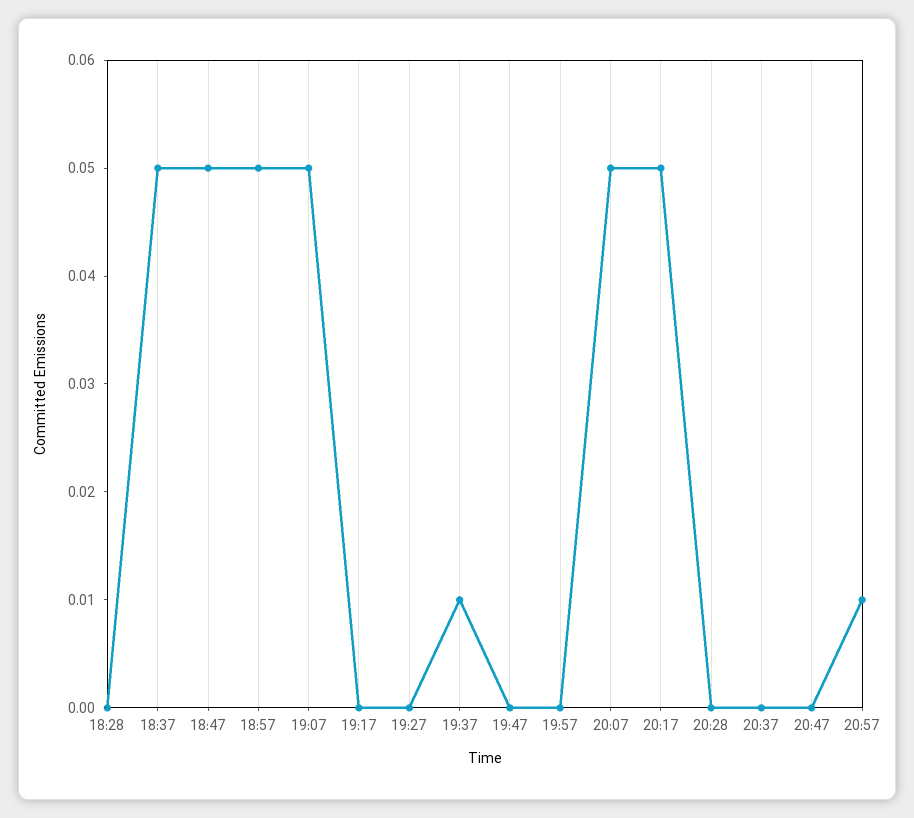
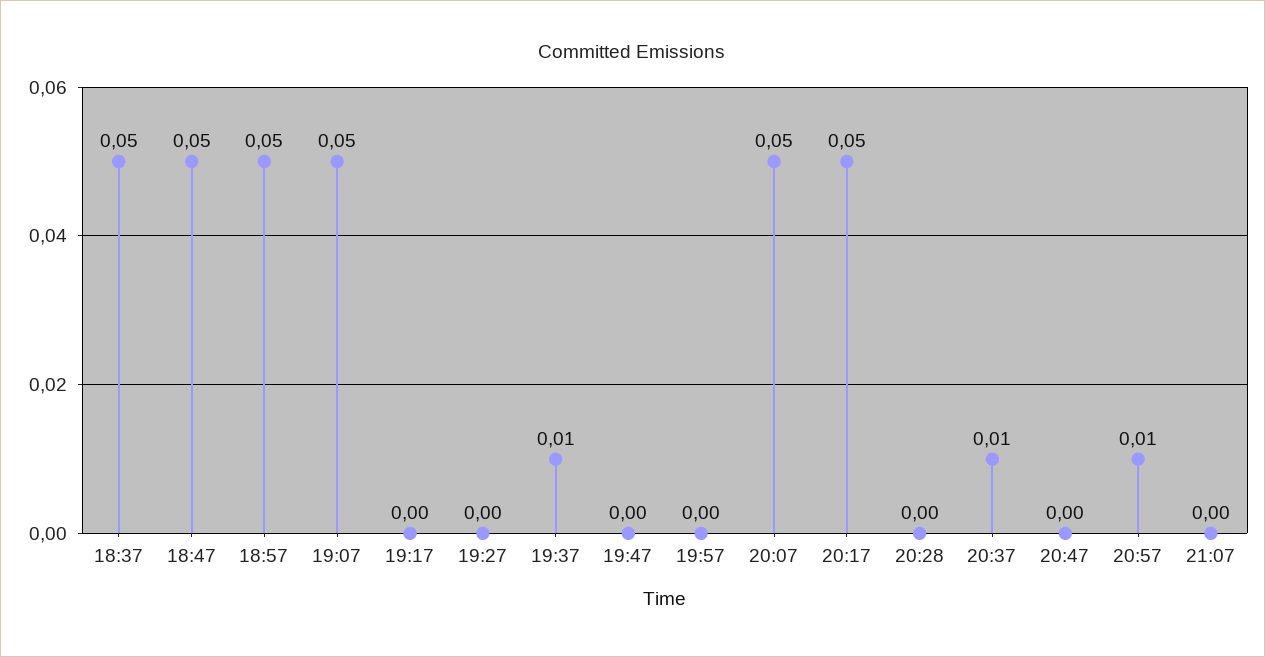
18:28: 0 -> none
20:37: 0 -> 0.01
21:07: none -> 0

